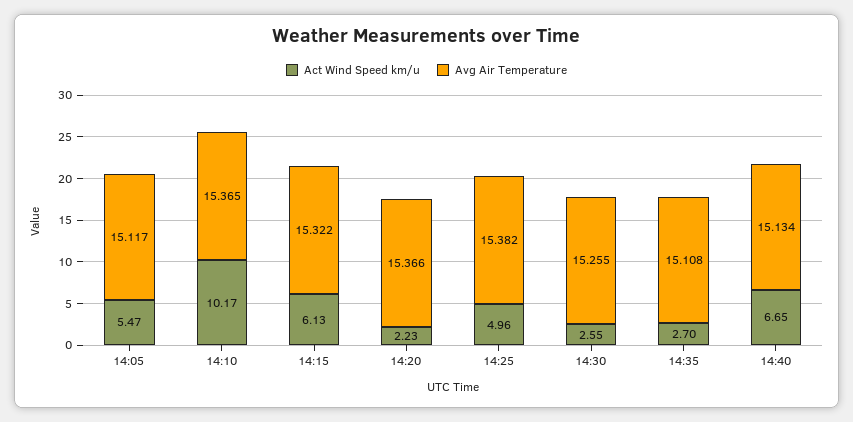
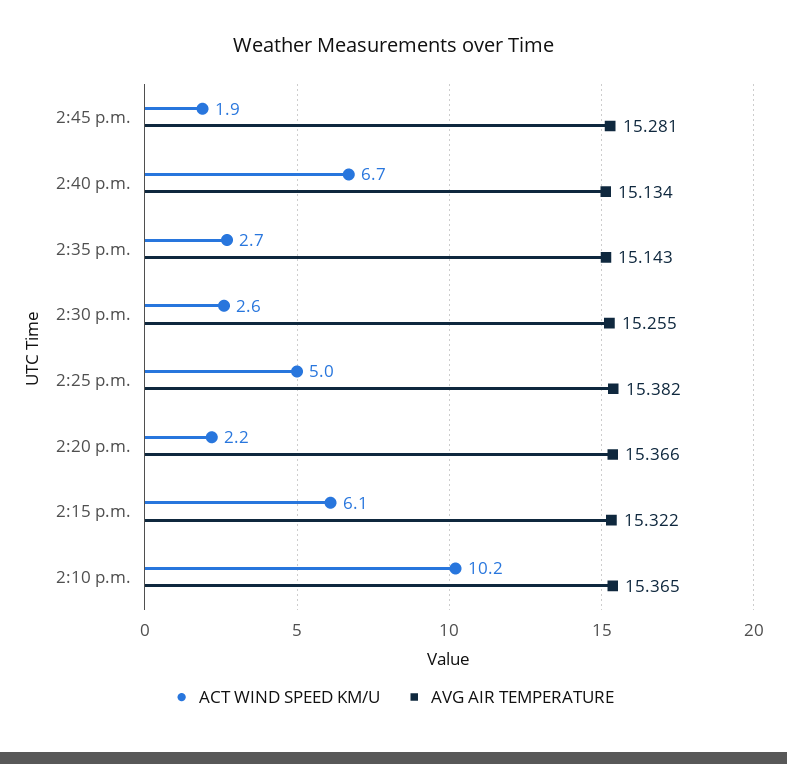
Act Wind Speed km/u, 14:05: 5.47 -> none
Avg Air Temperature, 14:05: 15.117 -> none
Avg Air Temperature, 14:35: 15.108 -> 15.143
Act Wind Speed km/u, 2:45 p.m.: none -> 1.9
Avg Air Temperature, 2:45 p.m.: none -> 15.281

